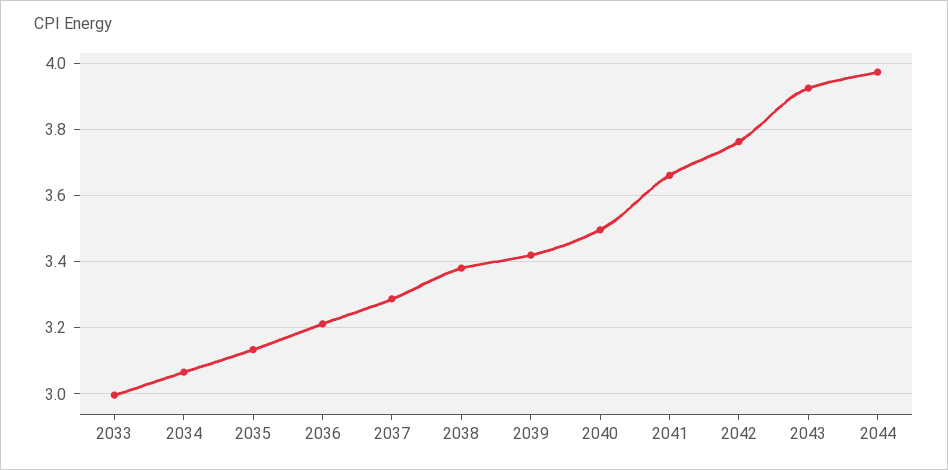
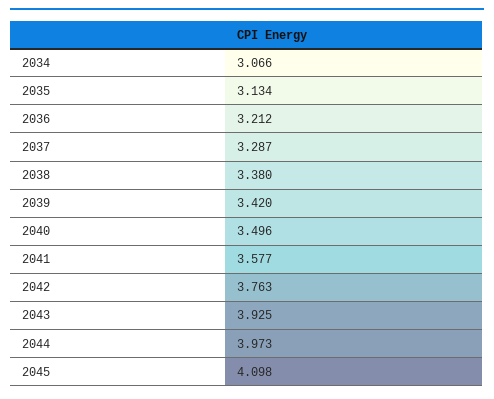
2033: 3 -> none
2041: 3.66 -> 3.577
2045: none -> 4.098

